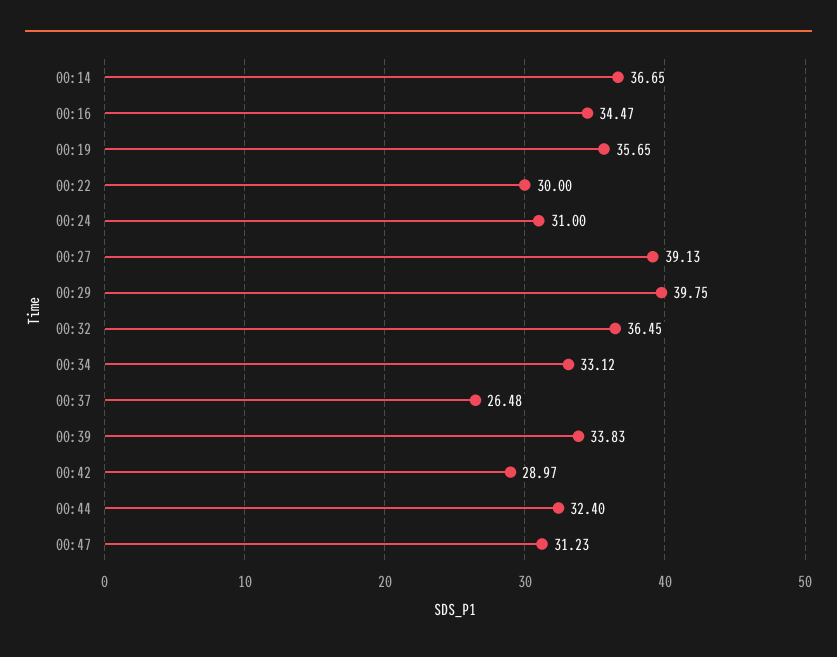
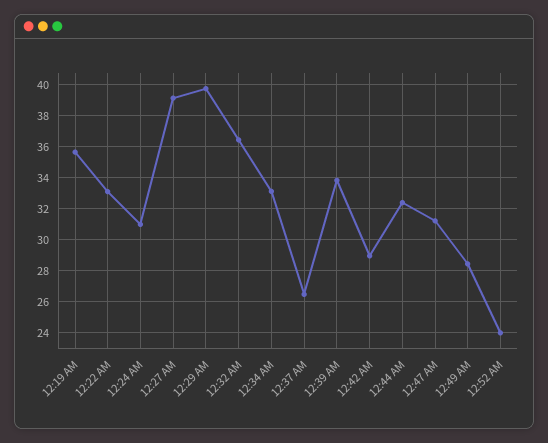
00:14: 36.65 -> none
00:16: 34.47 -> none
00:22: 30 -> 33
12:49 AM: none -> 28.5
12:52 AM: none -> 24

